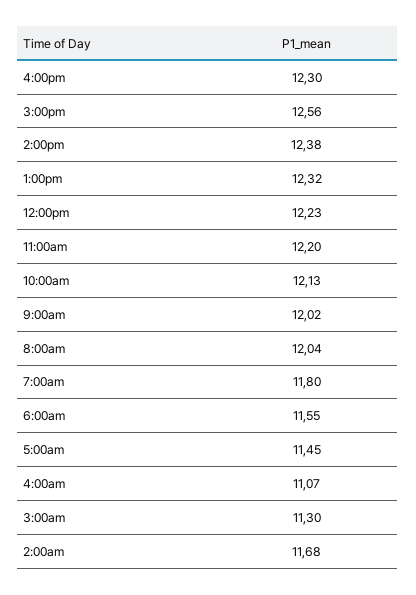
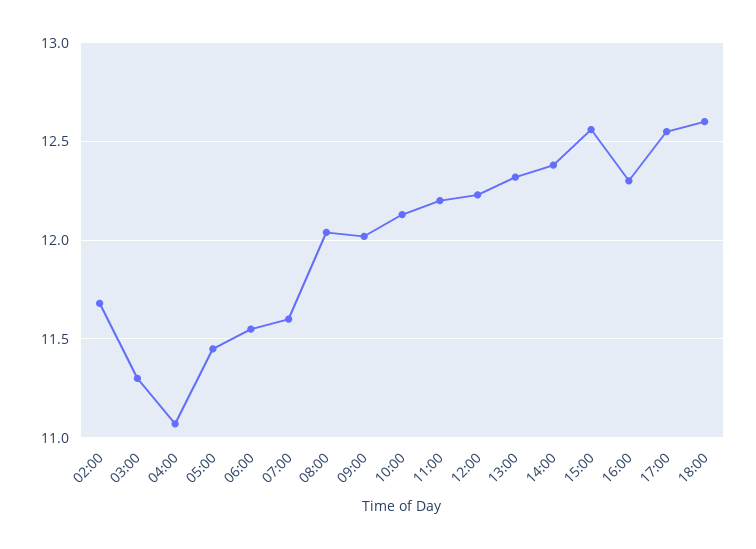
7:00am: 11.8 -> 11.6
17:00: none -> 12.55
18:00: none -> 12.6

